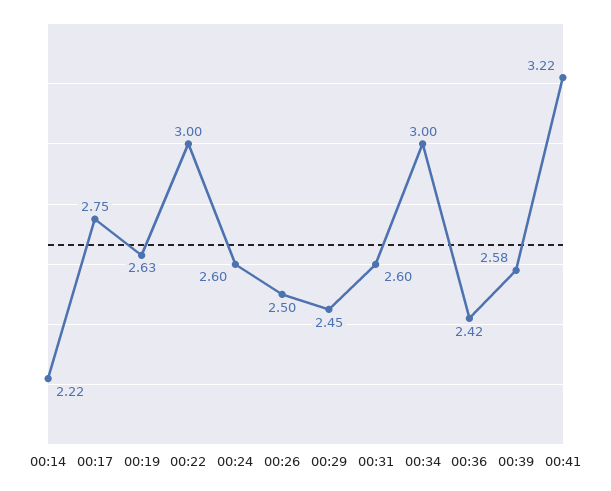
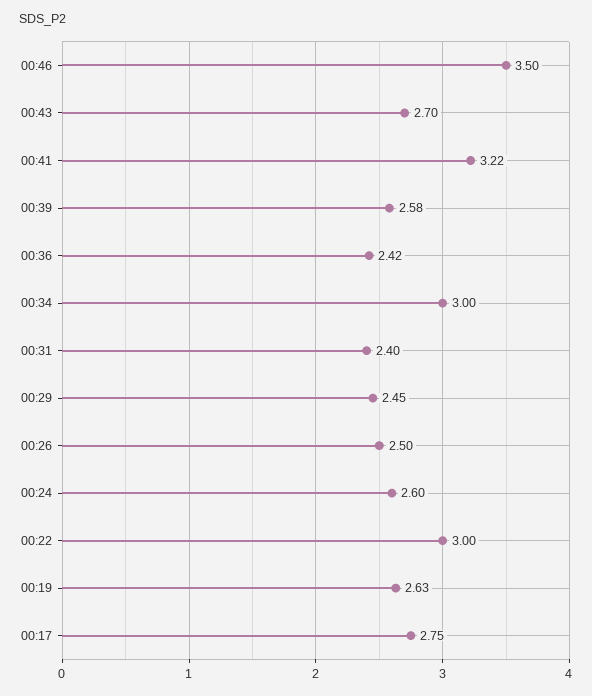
00:14: 2.22 -> none
00:31: 2.6 -> 2.4
00:46: none -> 3.5
00:43: none -> 2.7

